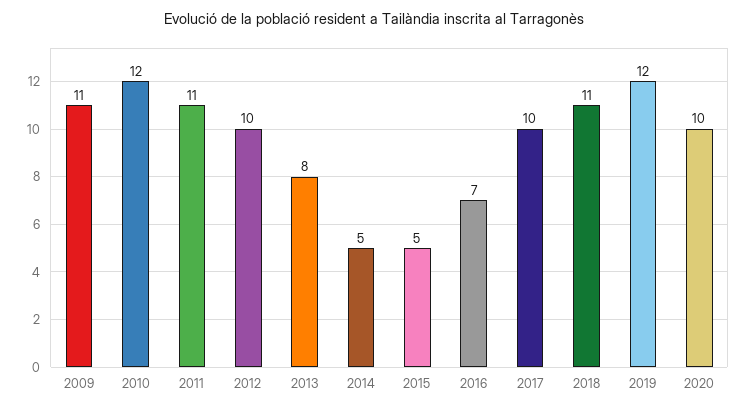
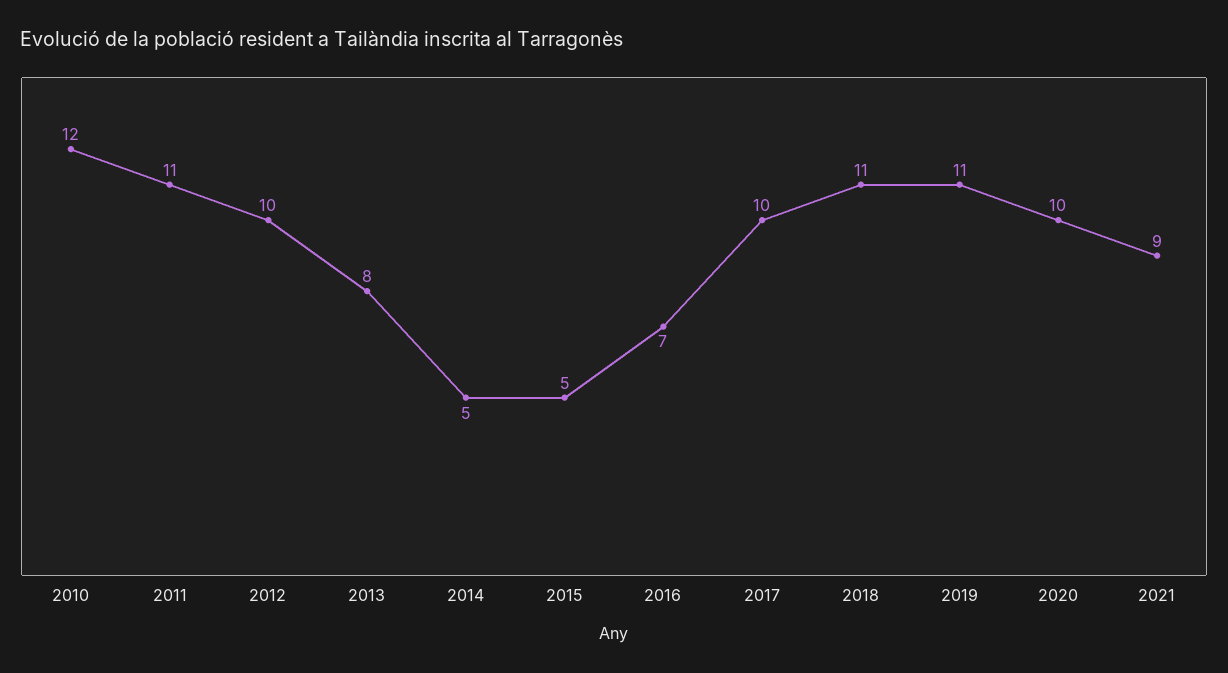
2009: 11 -> none
2019: 12 -> 11
2021: none -> 9

